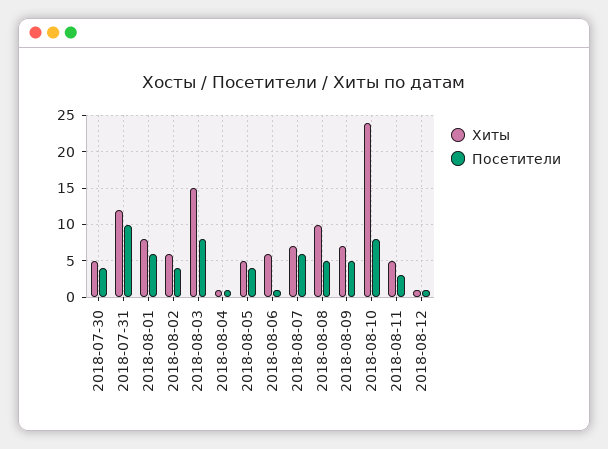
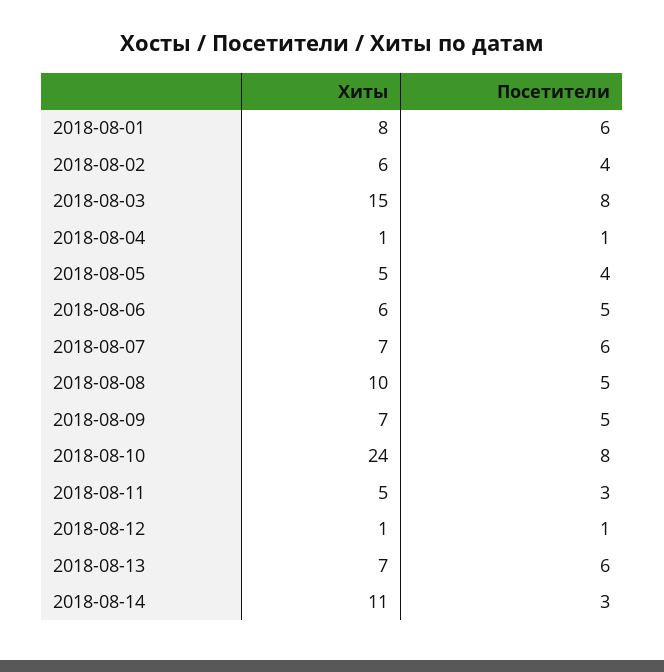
Хиты, 2018-07-30: 5 -> none
Посетители, 2018-07-30: 4 -> none
Хиты, 2018-07-31: 12 -> none
Посетители, 2018-07-31: 10 -> none
Посетители, 2018-08-06: 1 -> 5
Хиты, 2018-08-13: none -> 7
Посетители, 2018-08-13: none -> 6
Хиты, 2018-08-14: none -> 11
Посетители, 2018-08-14: none -> 3

